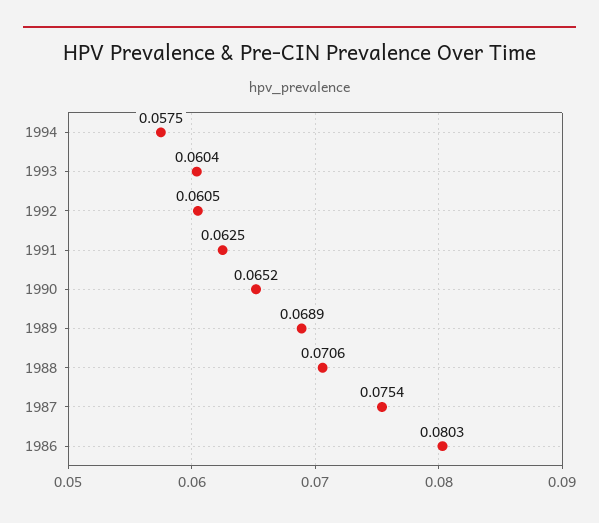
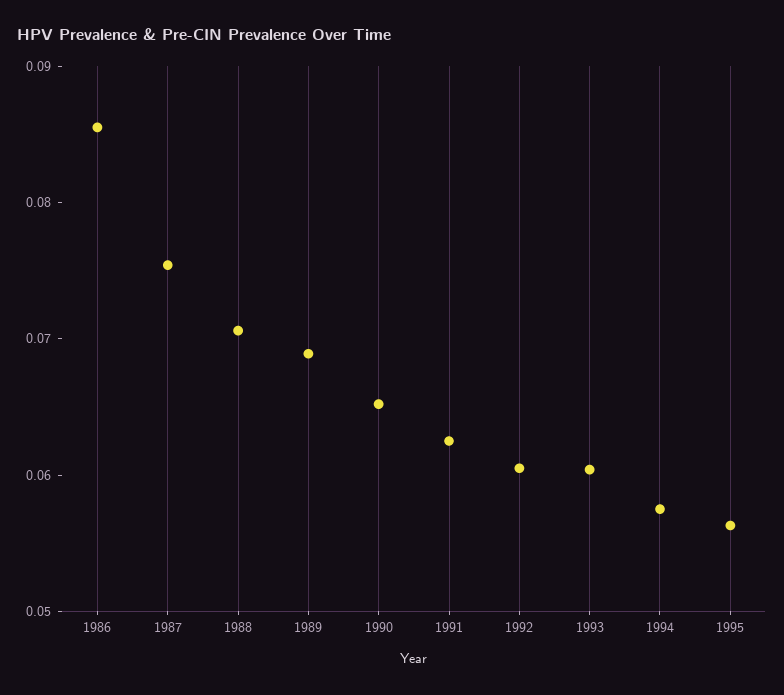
1986: 0.0803 -> 0.086
1995: none -> 0.056

